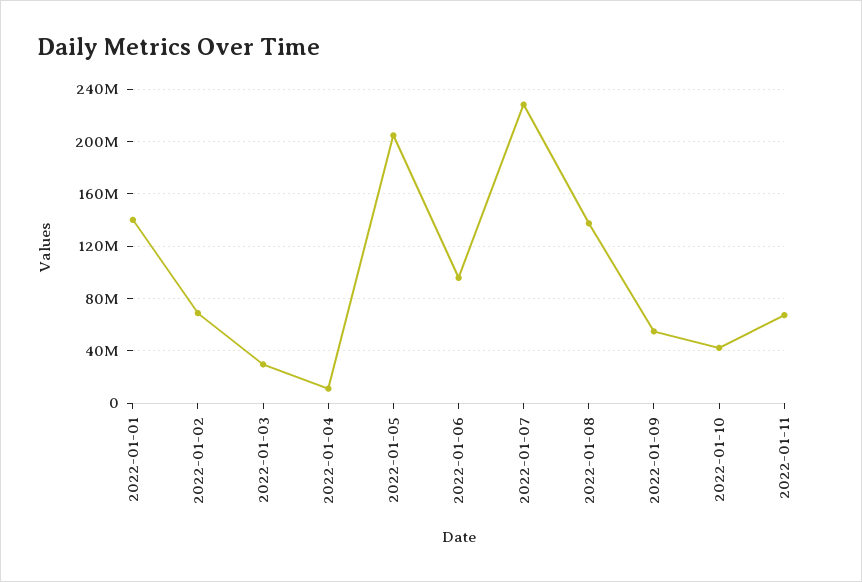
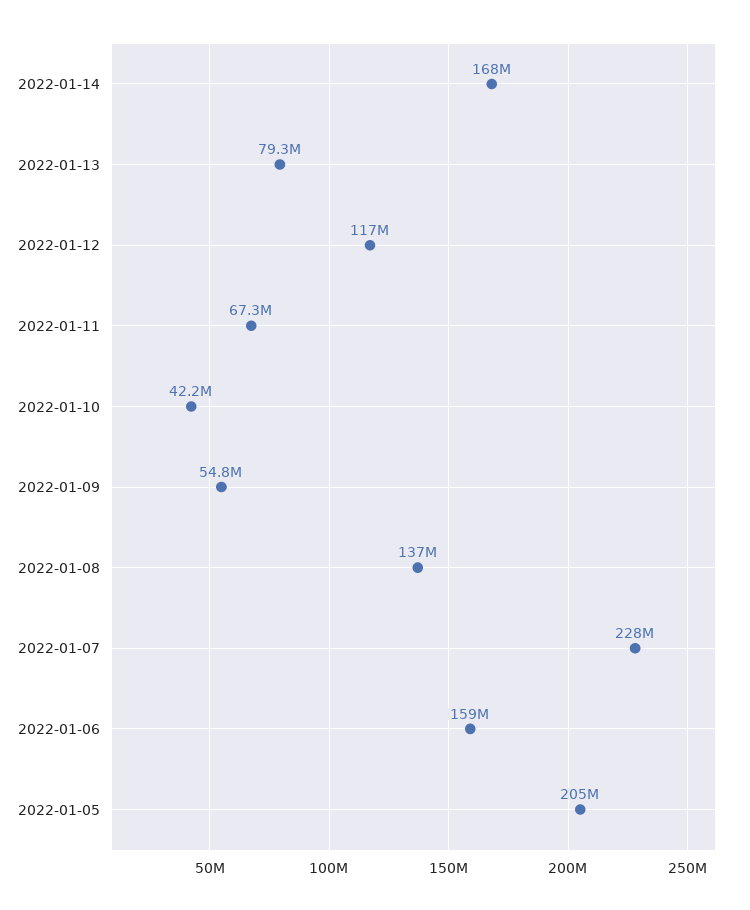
2022-01-01: 140000000 -> none
2022-01-02: 70000000 -> none
2022-01-03: 30000000 -> none
2022-01-04: 10000000 -> none
2022-01-06: 95000000 -> 159000000
2022-01-14: none -> 168000000
2022-01-13: none -> 79300000
2022-01-12: none -> 117000000

